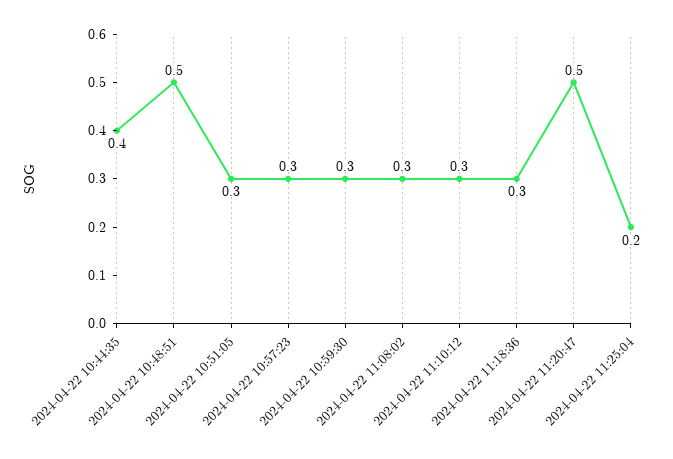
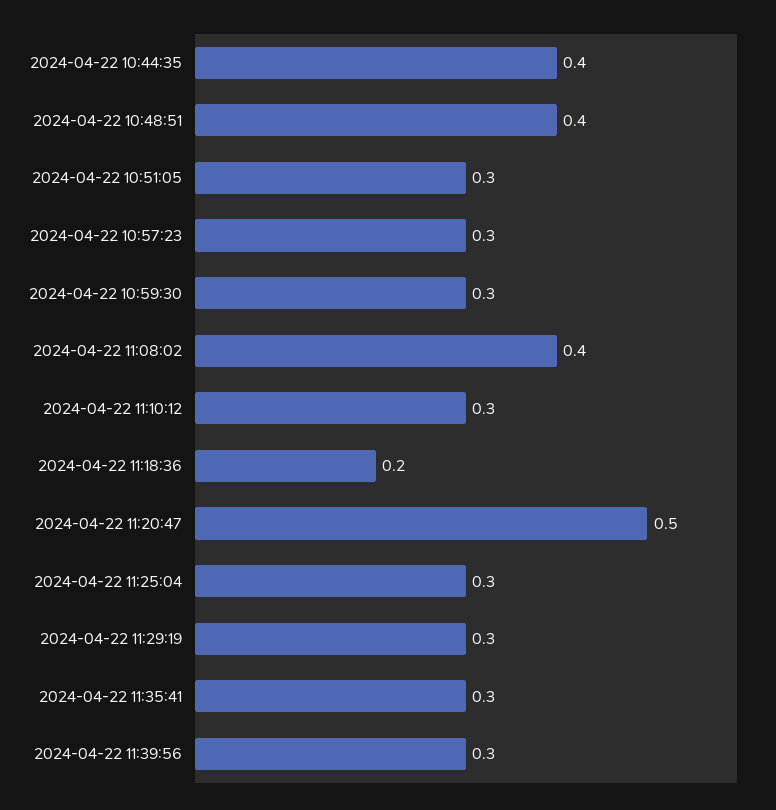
2024-04-22 10:48:51: 0.5 -> 0.4
2024-04-22 11:08:02: 0.3 -> 0.4
2024-04-22 11:18:36: 0.3 -> 0.2
2024-04-22 11:25:04: 0.2 -> 0.3
2024-04-22 11:29:19: none -> 0.3
2024-04-22 11:35:41: none -> 0.3
2024-04-22 11:39:56: none -> 0.3

